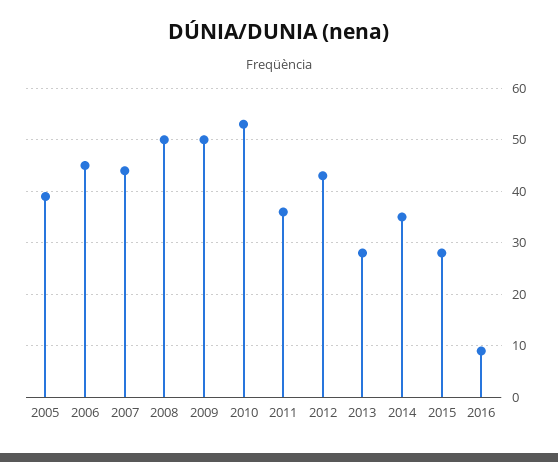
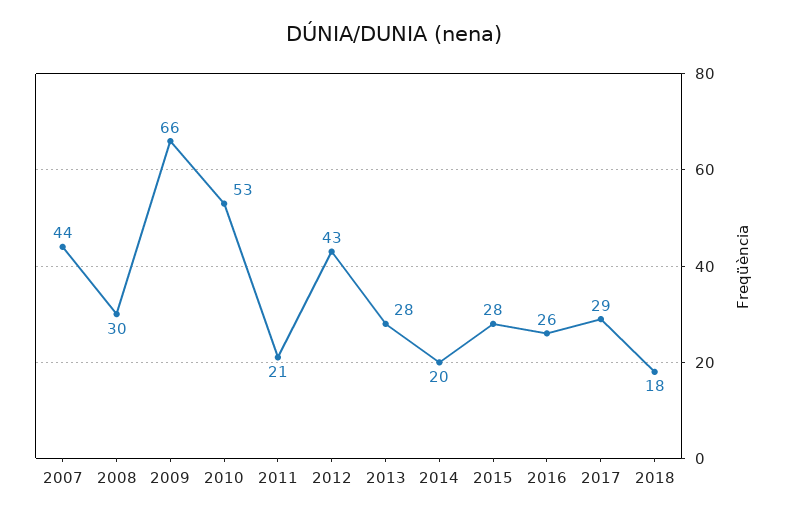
2005: 40 -> none
2006: 45 -> none
2008: 50 -> 30
2009: 50 -> 66
2011: 35 -> 21
2014: 35 -> 20
2016: 10 -> 26
2017: none -> 29
2018: none -> 18

